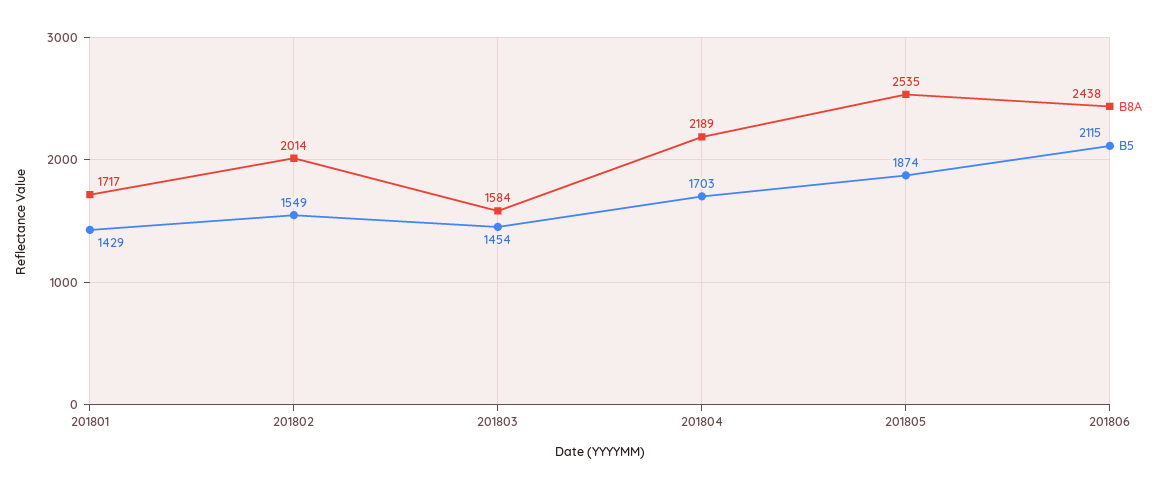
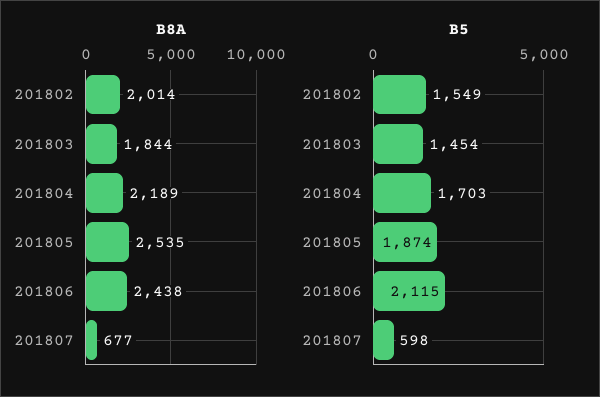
B8A, 201801: 1717 -> none
B5, 201801: 1429 -> none
B8A, 201803: 1584 -> 1844
B8A, 201807: none -> 677
B5, 201807: none -> 598

